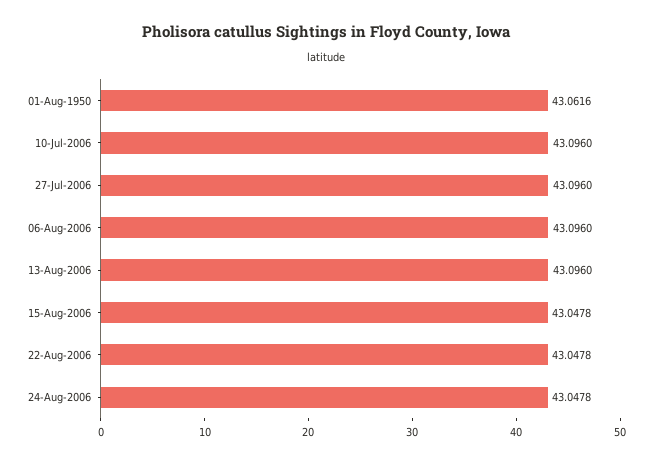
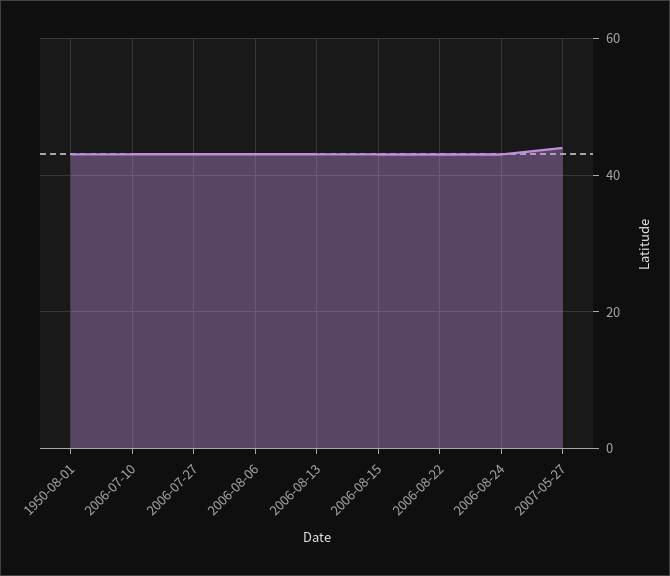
2007-05-27: none -> 44

